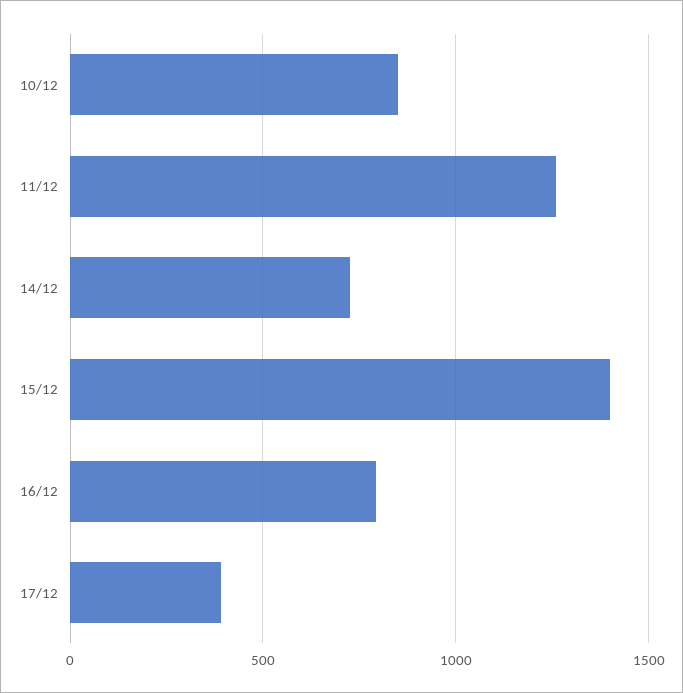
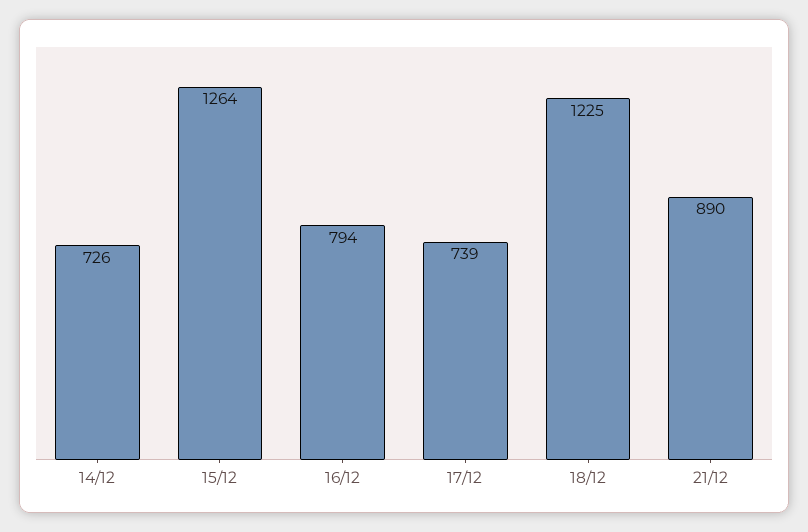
10/12: 850 -> none
11/12: 1250 -> none
15/12: 1400 -> 1264
17/12: 400 -> 739
18/12: none -> 1225
21/12: none -> 890

